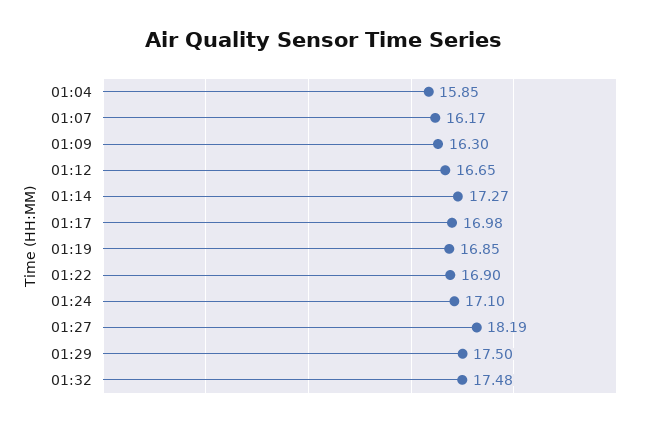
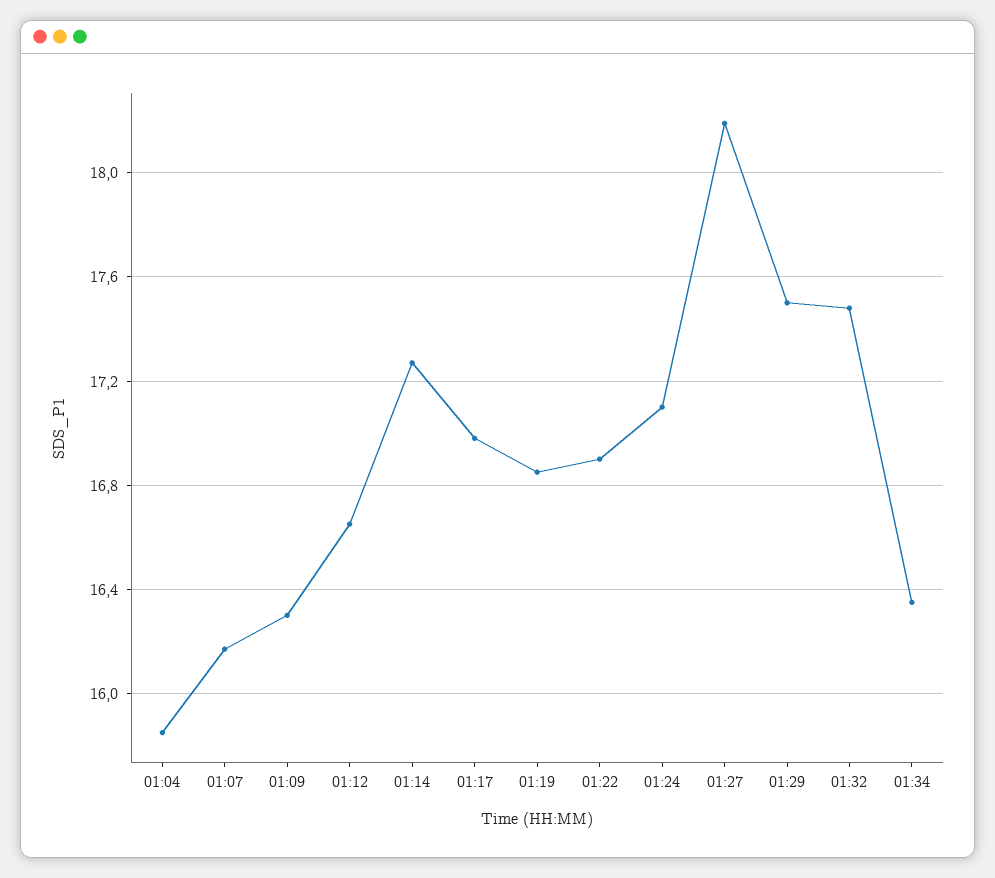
01:34: none -> 16.35

